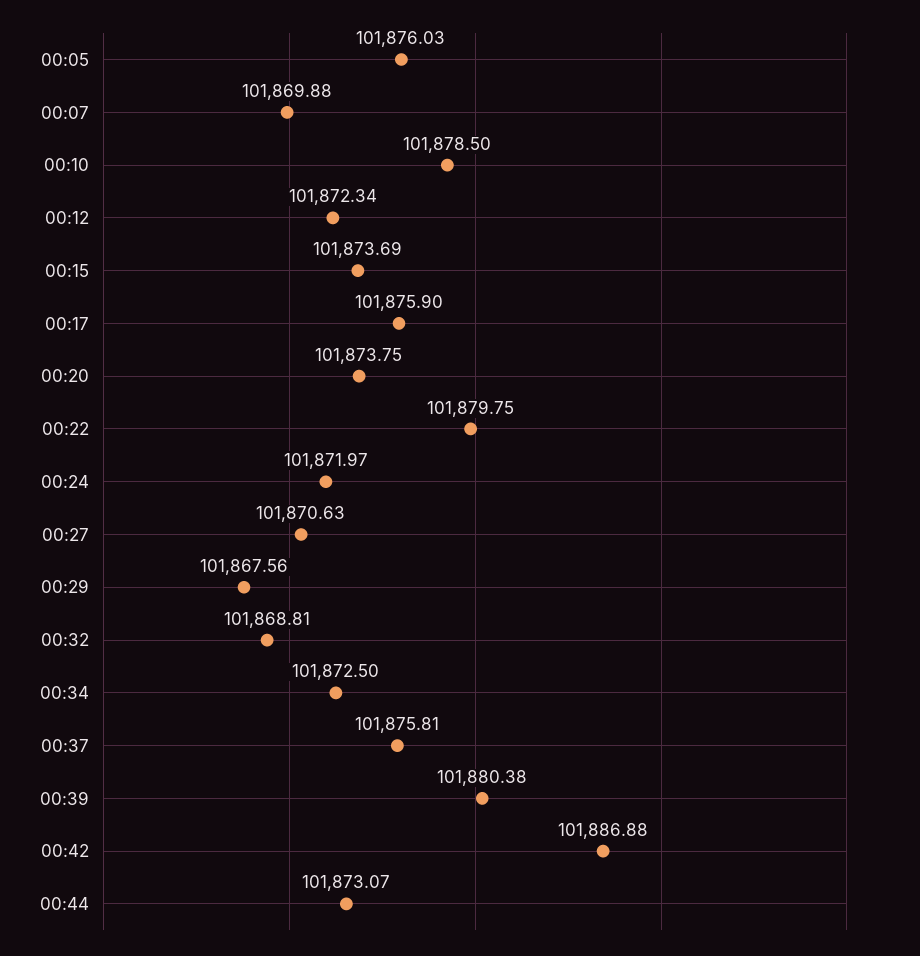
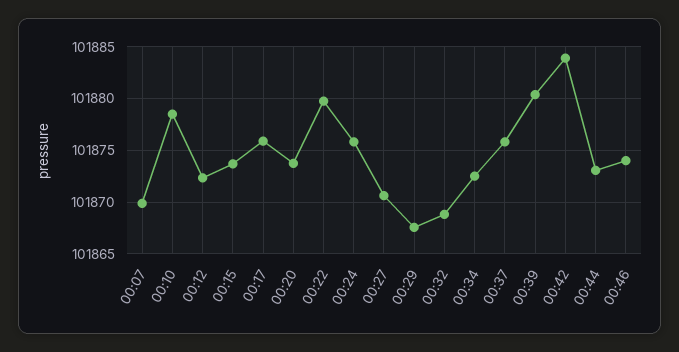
00:05: 101876.03 -> none
00:24: 101871.97 -> 101876
00:42: 101886.88 -> 101884
00:46: none -> 101874

